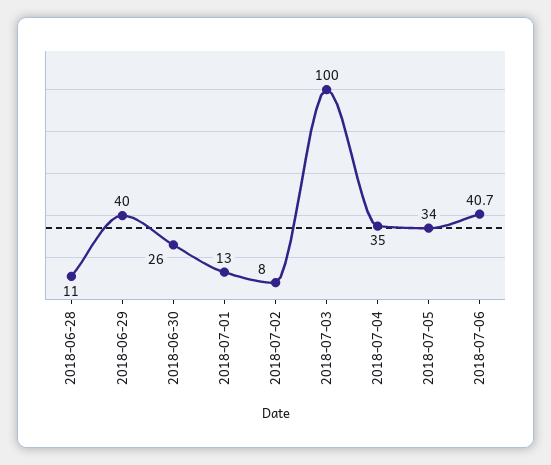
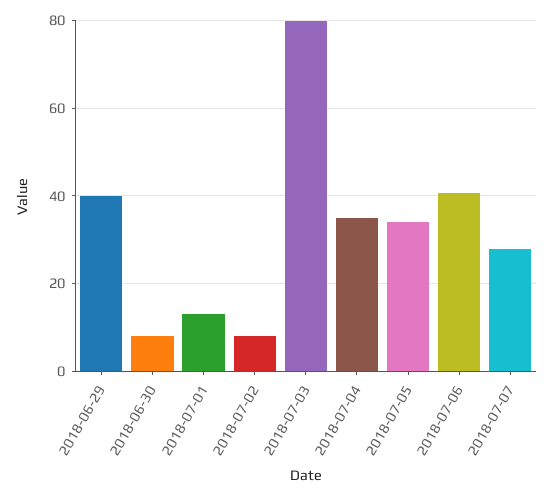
2018-06-28: 11 -> none
2018-06-30: 26 -> 8
2018-07-03: 100 -> 80
2018-07-07: none -> 28

